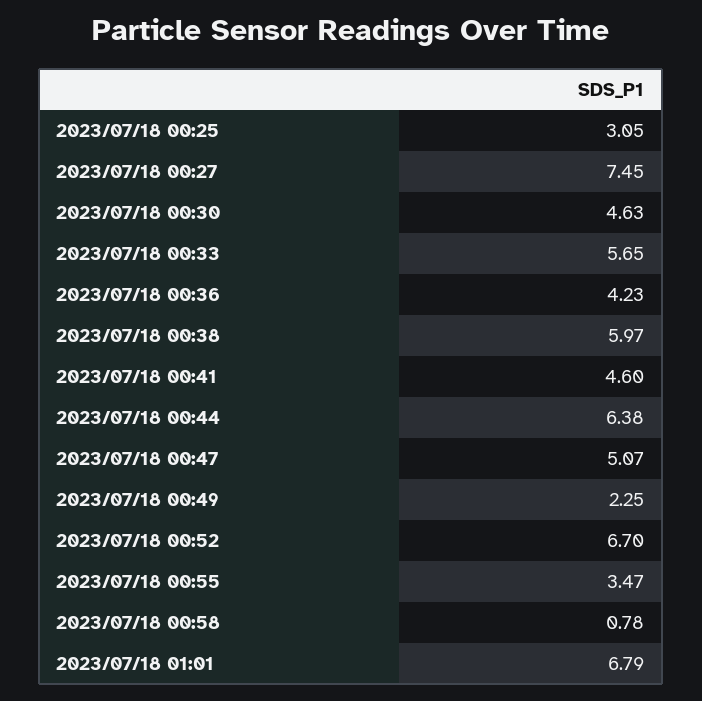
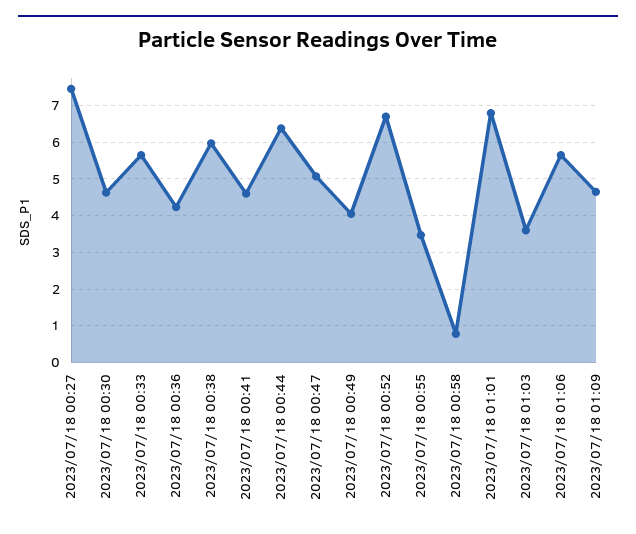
2023/07/18 00:25: 3.05 -> none
2023/07/18 00:49: 2.25 -> 4
2023/07/18 01:03: none -> 3.6
2023/07/18 01:06: none -> 5.6
2023/07/18 01:09: none -> 4.6

